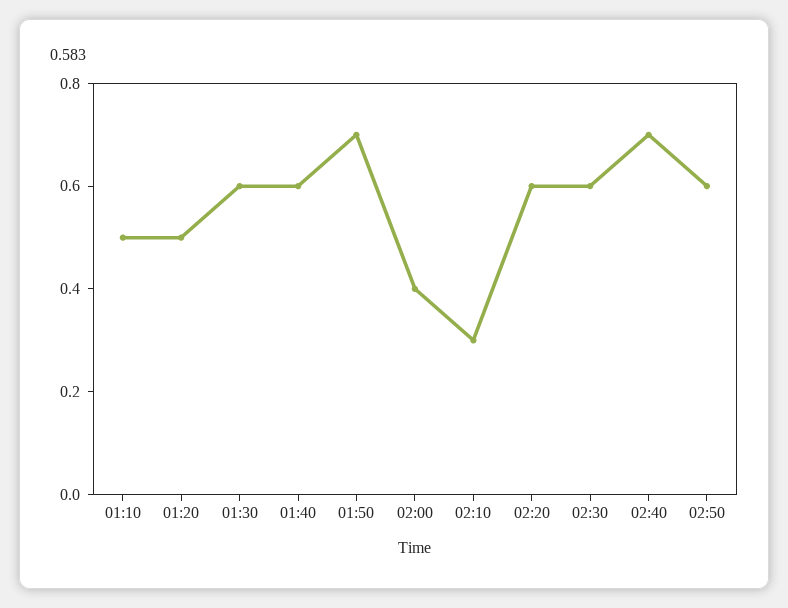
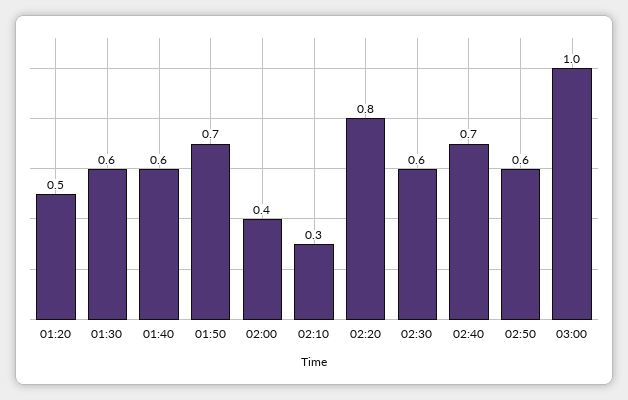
01:10: 0.5 -> none
02:20: 0.6 -> 0.8
03:00: none -> 1

